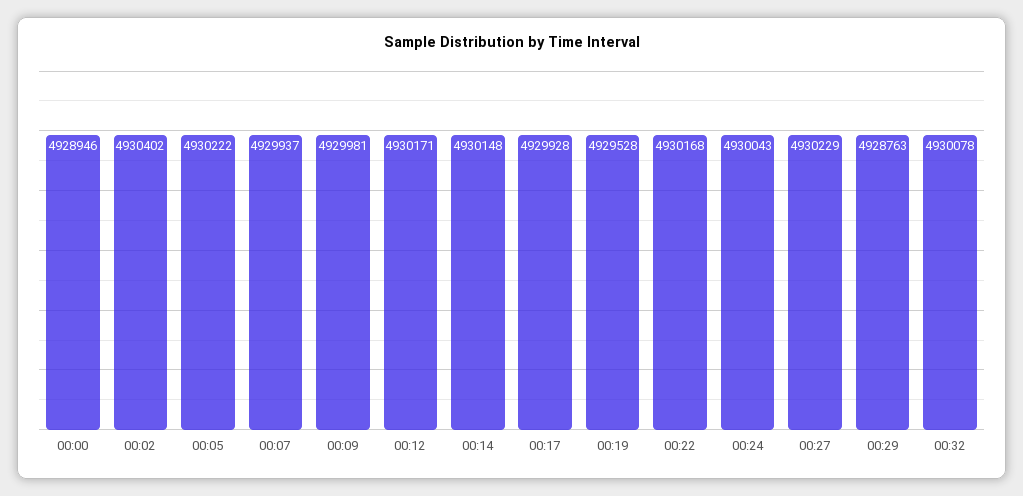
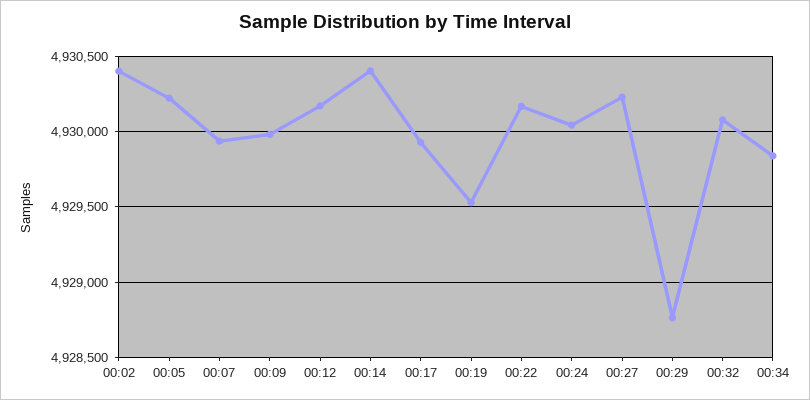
00:00: 4928946 -> none
00:14: 4930148 -> 4930400
00:34: none -> 4929850

